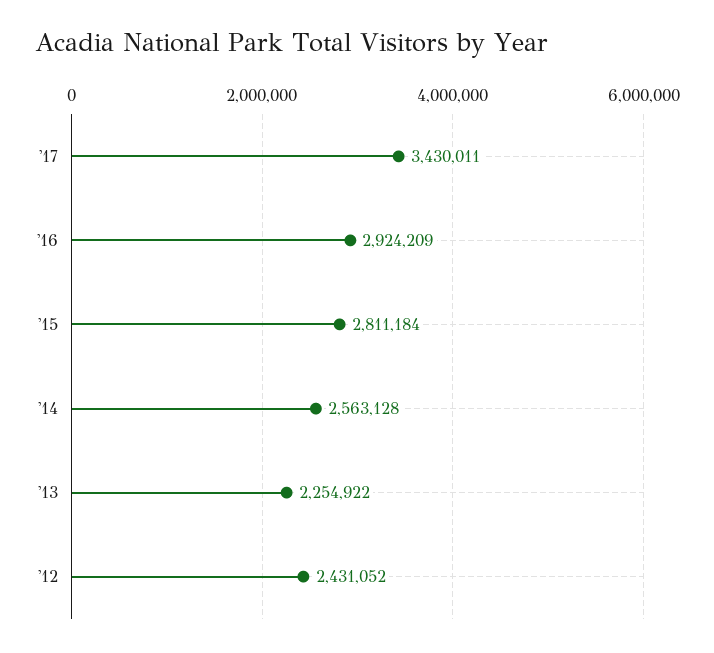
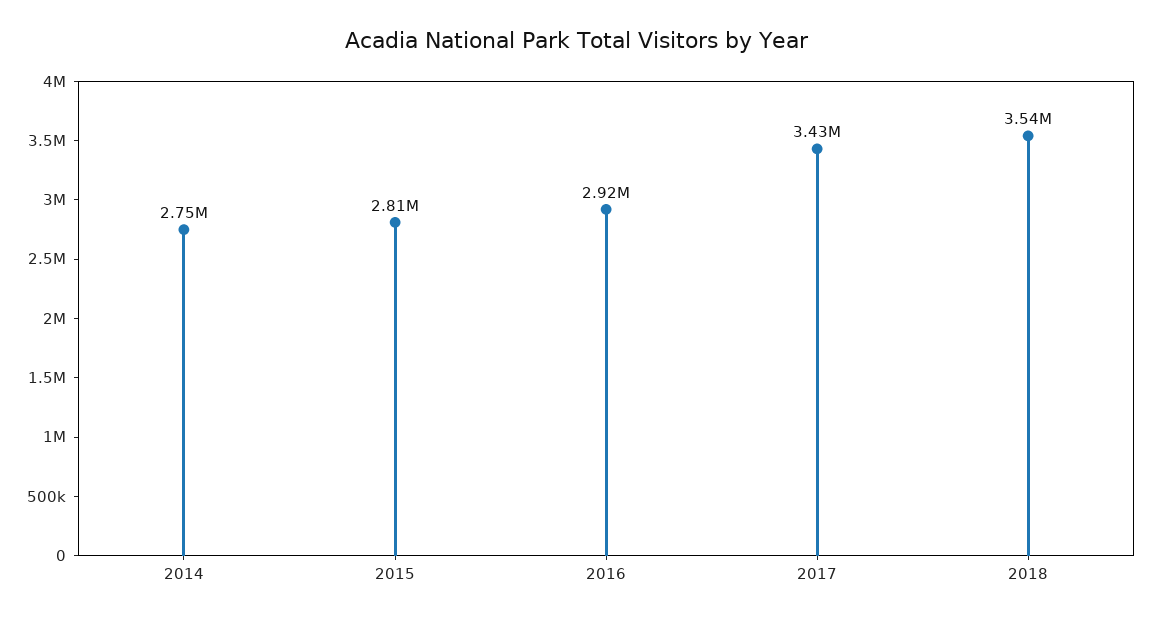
'14: 2563128 -> 2750000
'13: 2254922 -> none
'12: 2431052 -> none
2018: none -> 3540000

